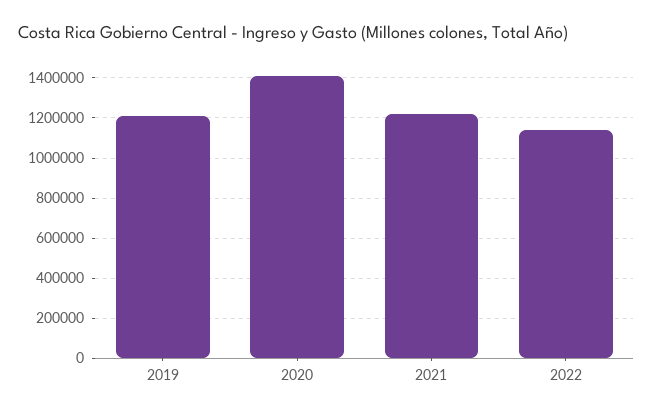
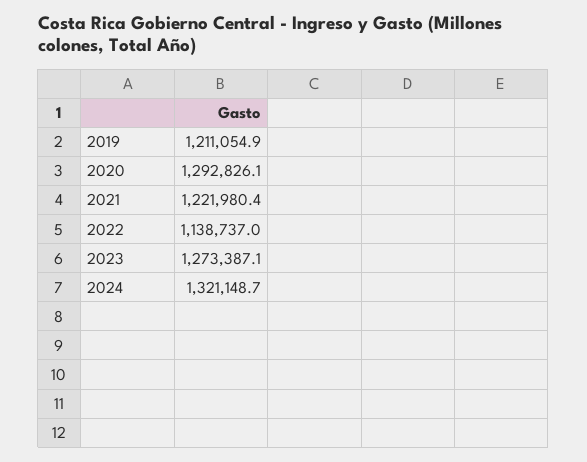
2020: 1400000 -> 1292826.1
2023: none -> 1273387.1
2024: none -> 1321148.7

